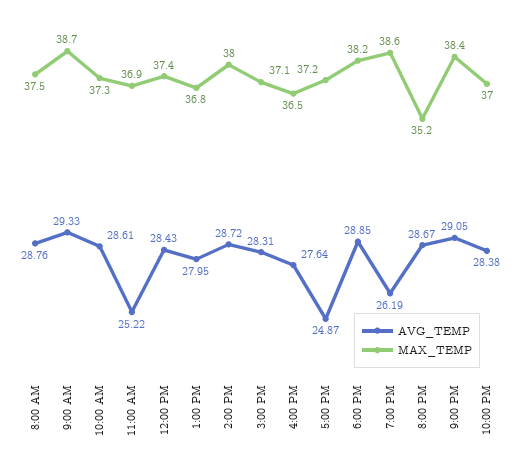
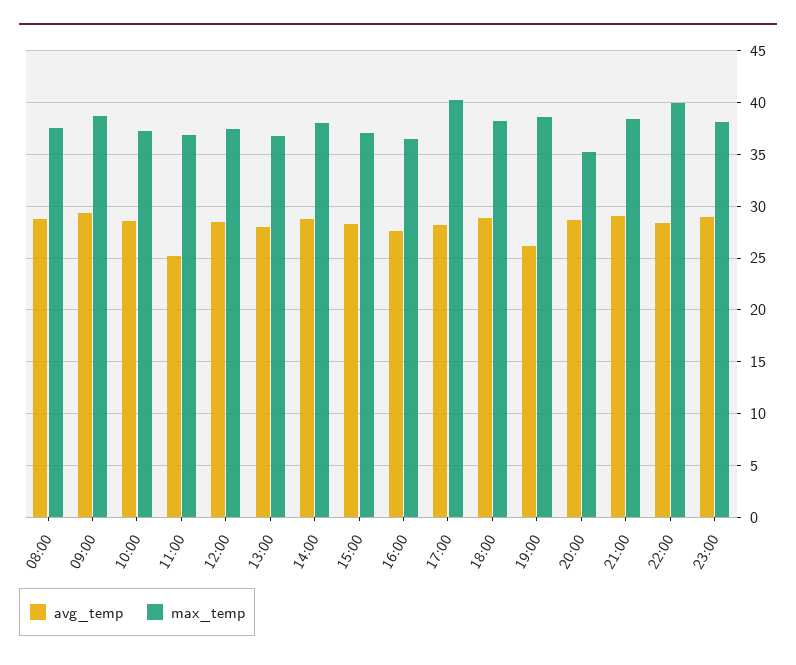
AVG_TEMP, 5:00 PM: 24.87 -> 28
MAX_TEMP, 5:00 PM: 37.2 -> 40
MAX_TEMP, 10:00 PM: 37 -> 40
AVG_TEMP, 23:00: none -> 29
MAX_TEMP, 23:00: none -> 38

